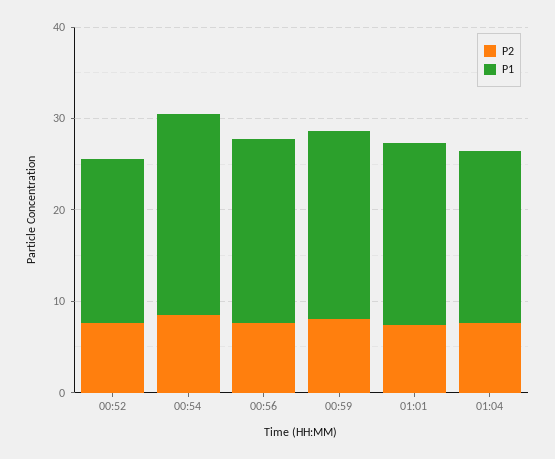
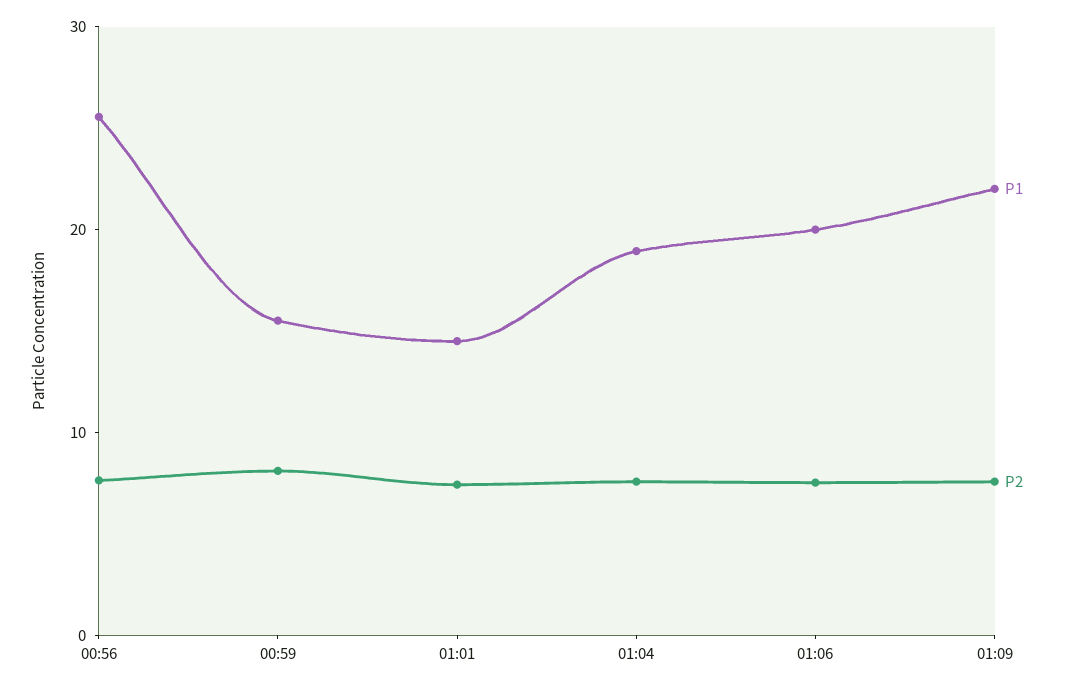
P2, 00:52: 8 -> none
P1, 00:52: 18 -> none
P2, 00:54: 8 -> none
P1, 00:54: 22 -> none
P1, 00:56: 20 -> 26
P1, 00:59: 20 -> 16
P1, 01:01: 20 -> 14
P1, 01:06: none -> 20
P2, 01:06: none -> 8
P1, 01:09: none -> 22
P2, 01:09: none -> 8

